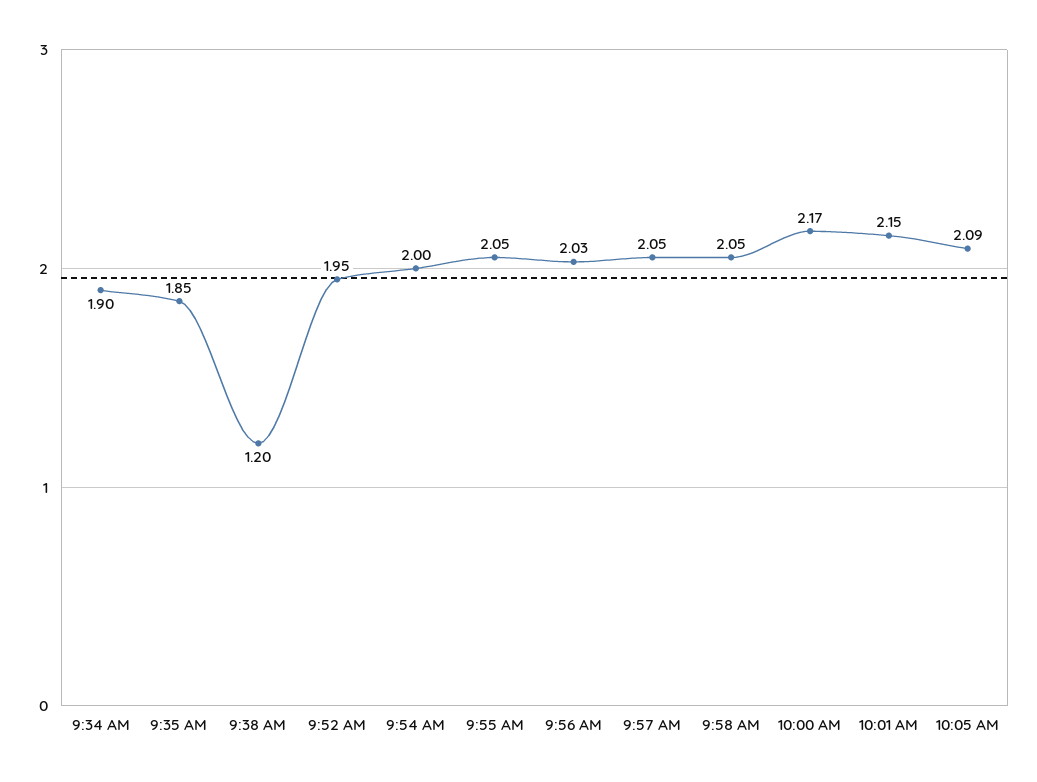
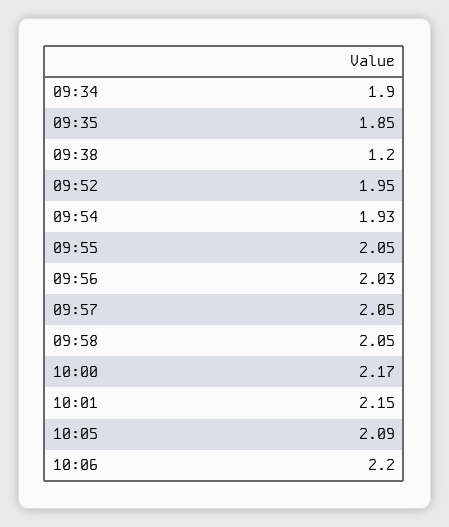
9:54 AM: 2 -> 1.93
10:06: none -> 2.2

